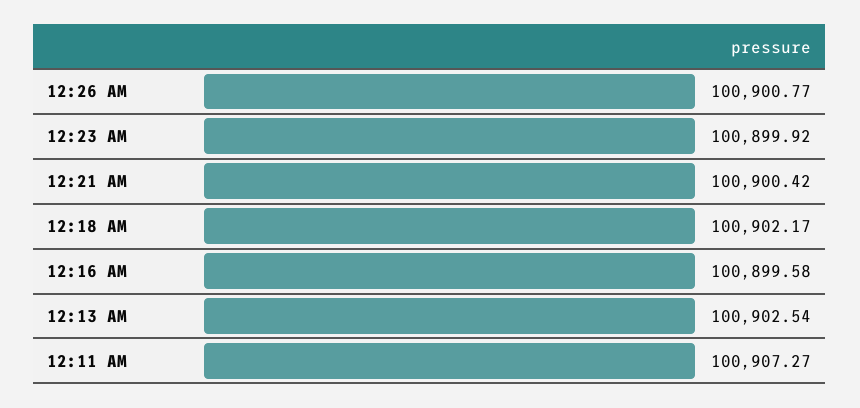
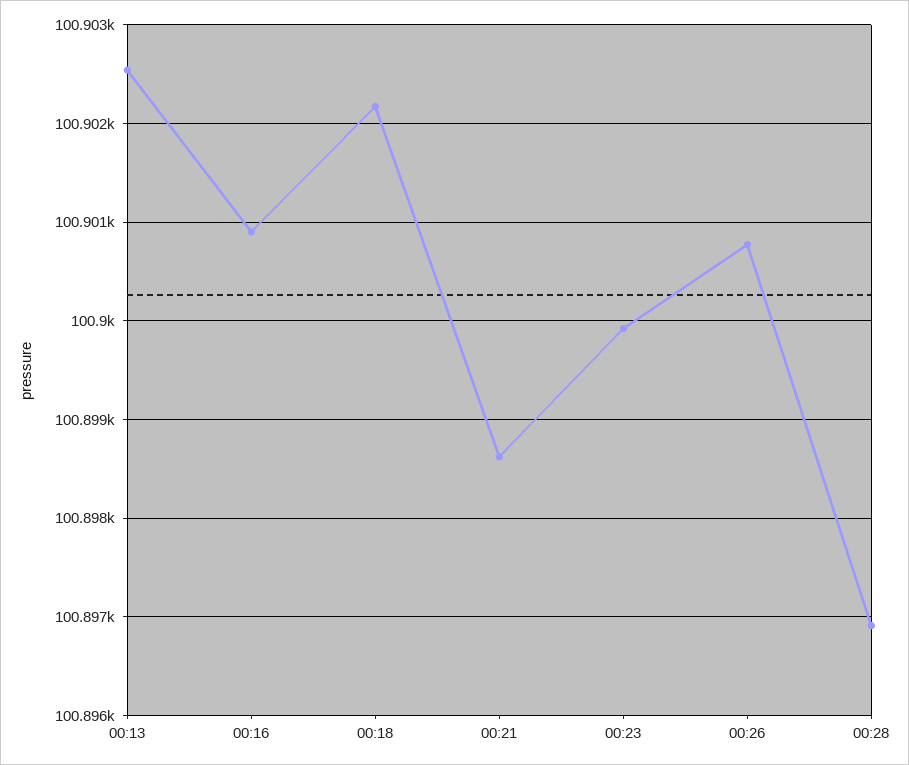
12:21 AM: 100900.42 -> 100898.6
12:16 AM: 100899.58 -> 100900.9
12:11 AM: 100907.27 -> none
00:28: none -> 100896.9

